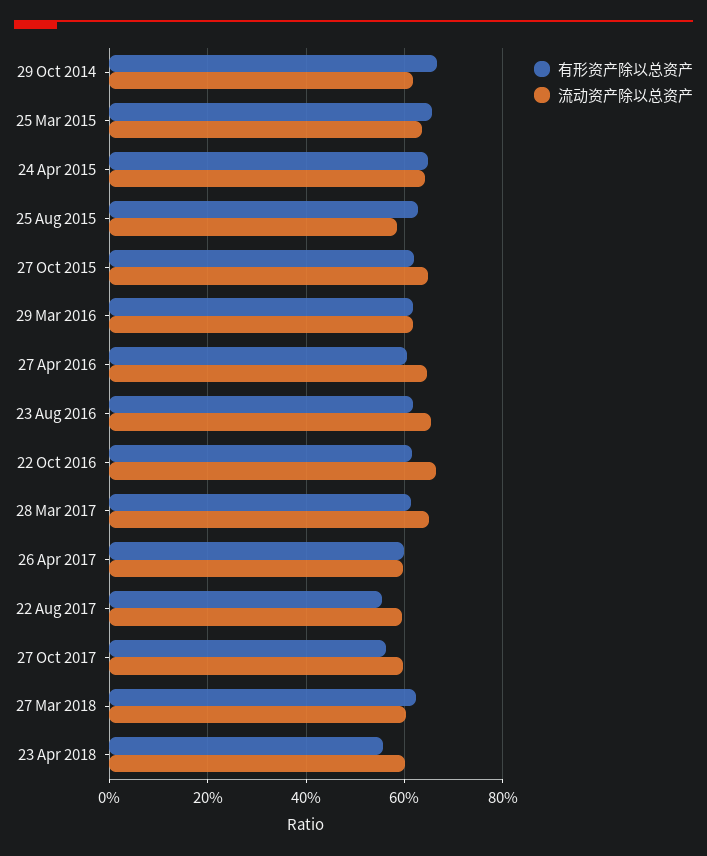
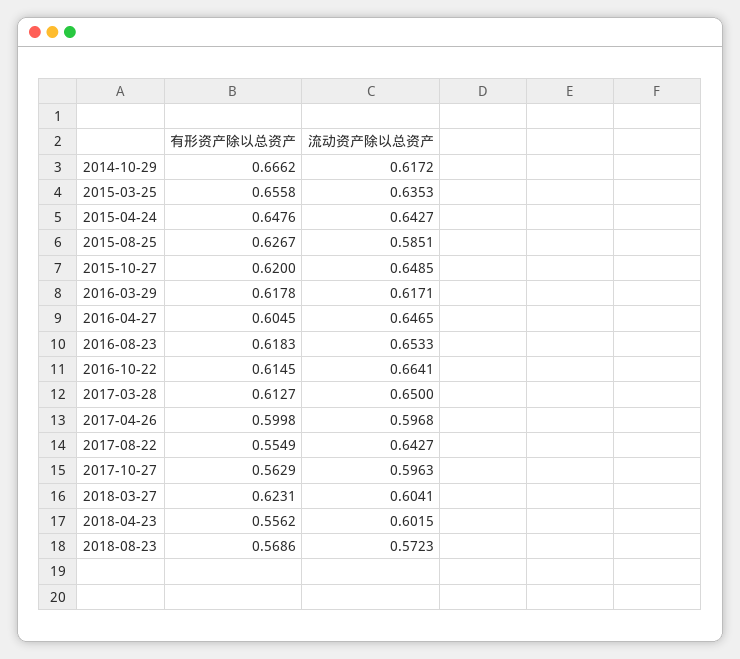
流动资产除以总资产, 22 Aug 2017: 0.6 -> 0.6427
有形资产除以总资产, 2018-08-23: none -> 0.5686
流动资产除以总资产, 2018-08-23: none -> 0.5723

